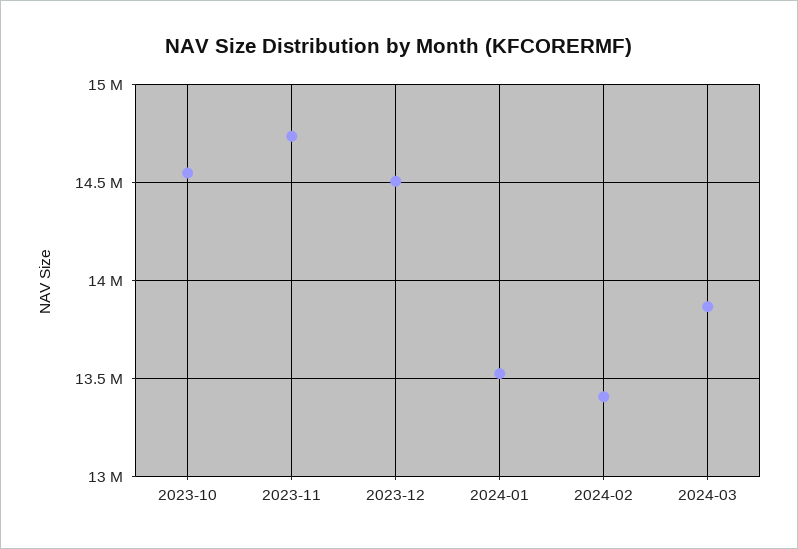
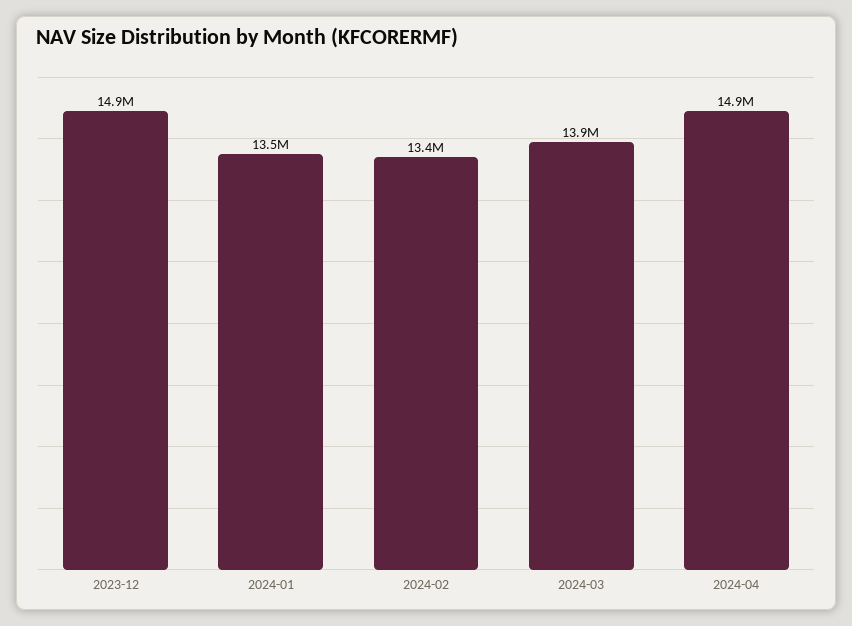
2023-10: 14550000 -> none
2023-11: 14750000 -> none
2023-12: 14500000 -> 14900000
2024-04: none -> 14900000

